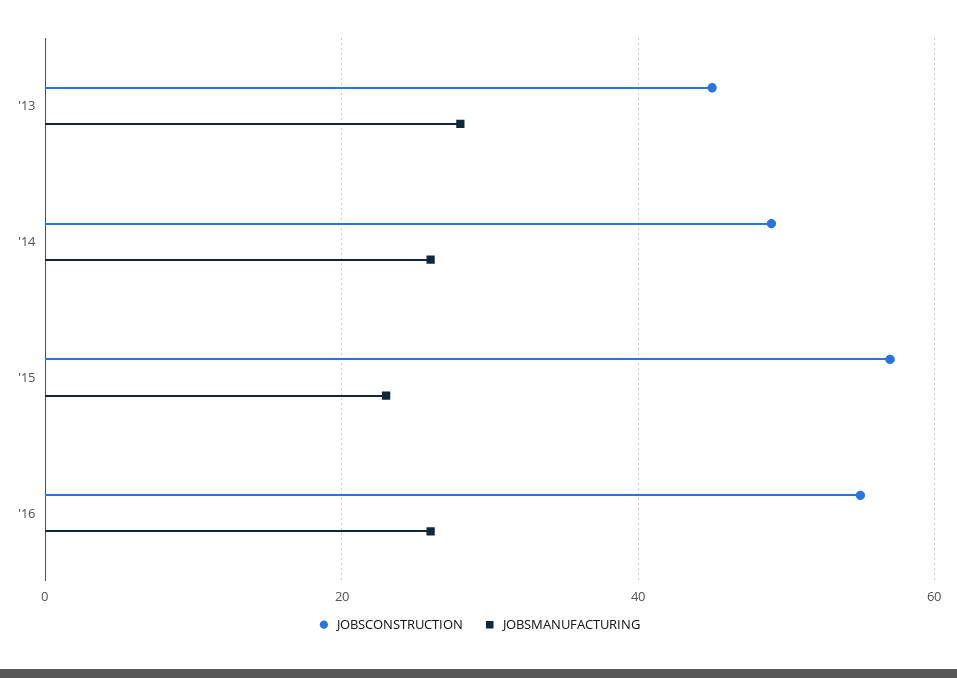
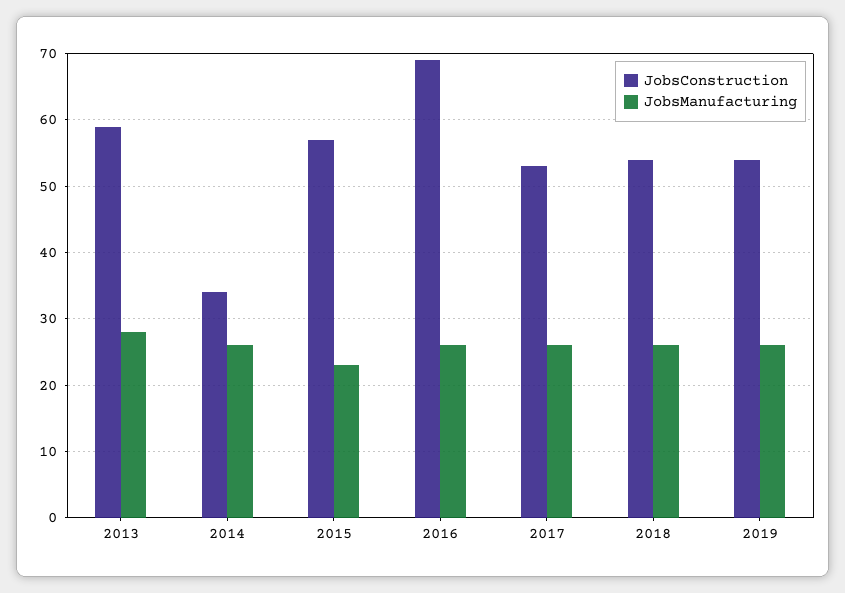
JOBSCONSTRUCTION, '13: 45 -> 59
JOBSCONSTRUCTION, '14: 50 -> 34
JOBSCONSTRUCTION, '16: 55 -> 69
JOBSCONSTRUCTION, 2017: none -> 53
JOBSMANUFACTURING, 2017: none -> 26
JOBSCONSTRUCTION, 2018: none -> 54
JOBSMANUFACTURING, 2018: none -> 26
JOBSCONSTRUCTION, 2019: none -> 54
JOBSMANUFACTURING, 2019: none -> 26

